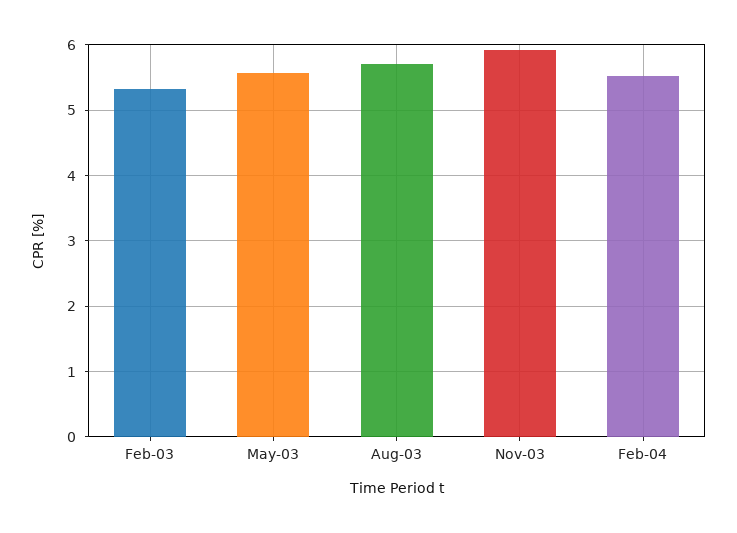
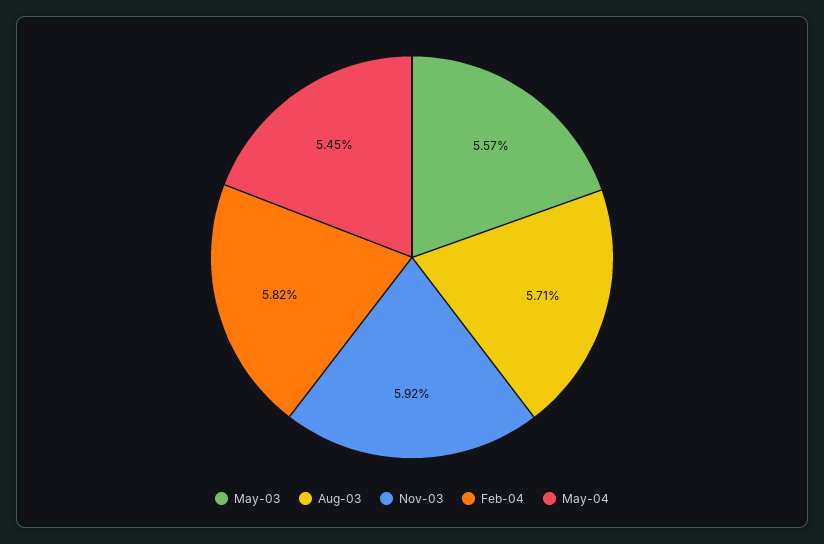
Feb-03: 5.3 -> none
Feb-04: 5.5 -> 5.82
May-04: none -> 5.45

